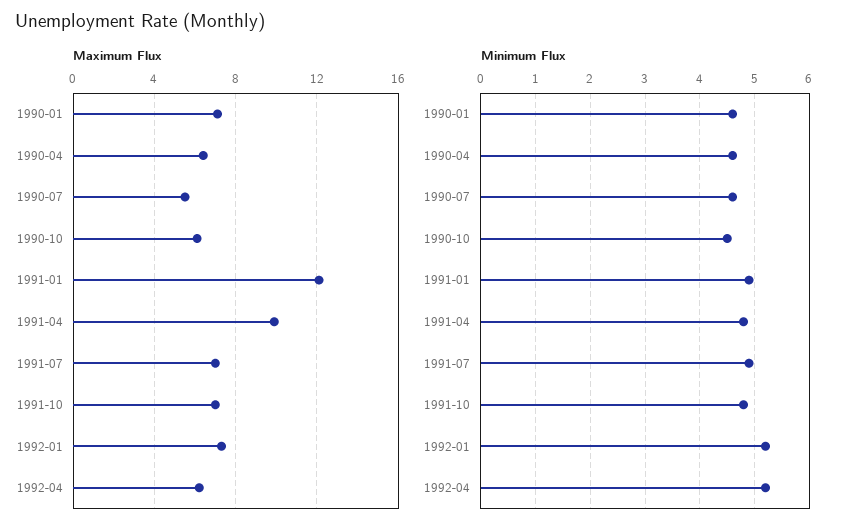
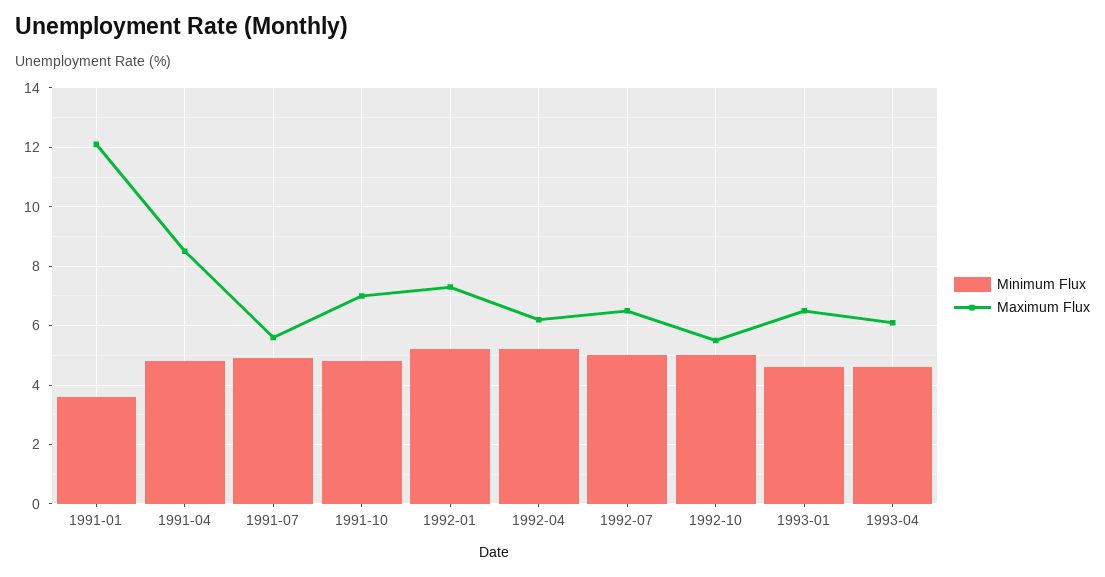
Maximum Flux, 1990-01: 7 -> none
Maximum Flux, 1990-04: 6.5 -> none
Maximum Flux, 1990-07: 5.5 -> none
Maximum Flux, 1990-10: 6 -> none
Maximum Flux, 1991-04: 10 -> 8.5
Maximum Flux, 1991-07: 7 -> 5.5
Minimum Flux, 1990-01: 4.5 -> none
Minimum Flux, 1990-04: 4.5 -> none
Minimum Flux, 1990-07: 4.5 -> none
Minimum Flux, 1990-10: 4.5 -> none
Minimum Flux, 1991-01: 5 -> 3.5
Minimum Flux, 1992-07: none -> 5
Maximum Flux, 1992-07: none -> 6.5
Minimum Flux, 1992-10: none -> 5
Maximum Flux, 1992-10: none -> 5.5
Minimum Flux, 1993-01: none -> 4.5
Maximum Flux, 1993-01: none -> 6.5
Minimum Flux, 1993-04: none -> 4.5
Maximum Flux, 1993-04: none -> 6

